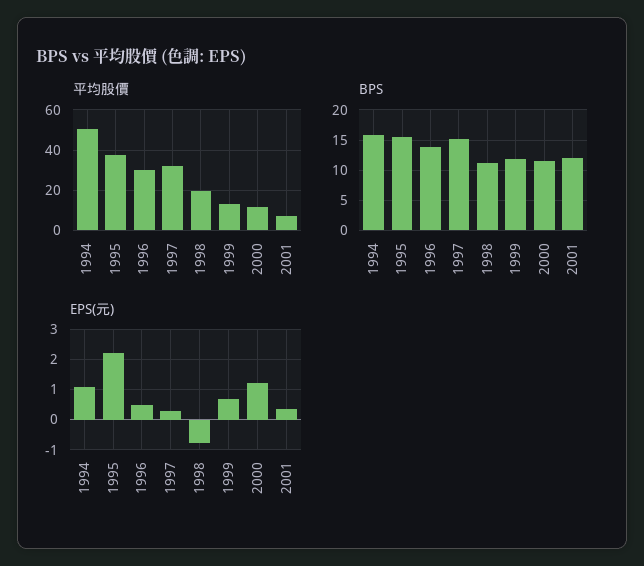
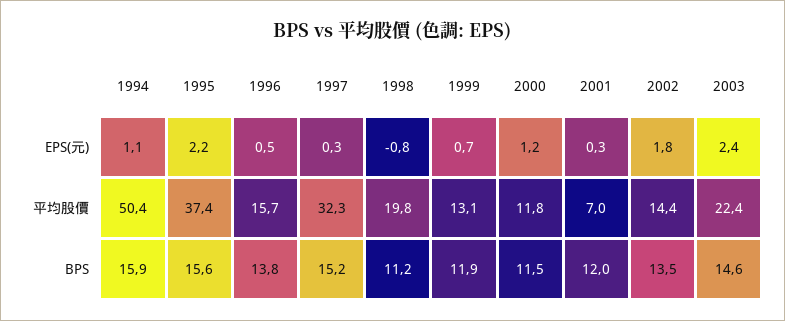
平均股價, 1996: 30 -> 15.7
EPS(元), 2002: none -> 1.8
EPS(元), 2003: none -> 2.4
平均股價, 2002: none -> 14.4
平均股價, 2003: none -> 22.4
BPS, 2002: none -> 13.5
BPS, 2003: none -> 14.6

